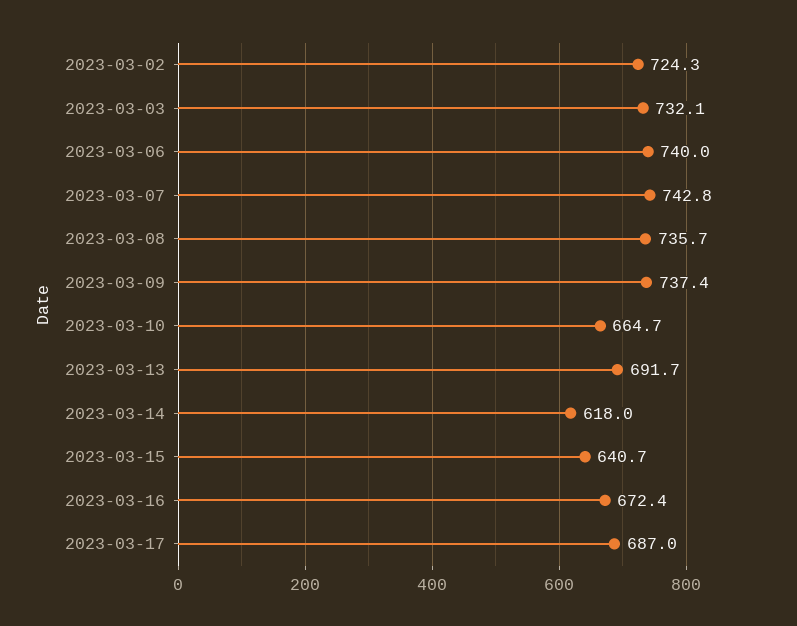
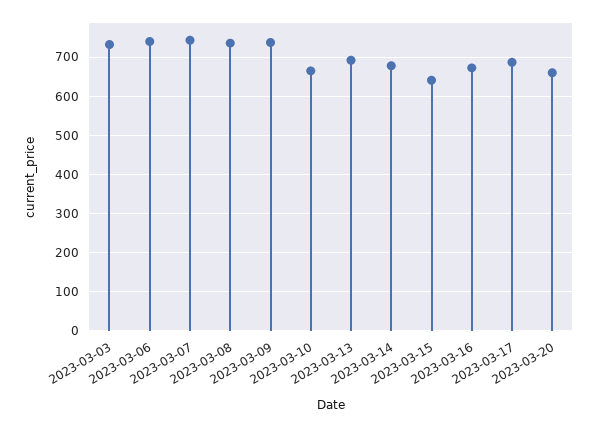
2023-03-02: 724.3 -> none
2023-03-14: 618 -> 680
2023-03-20: none -> 660

